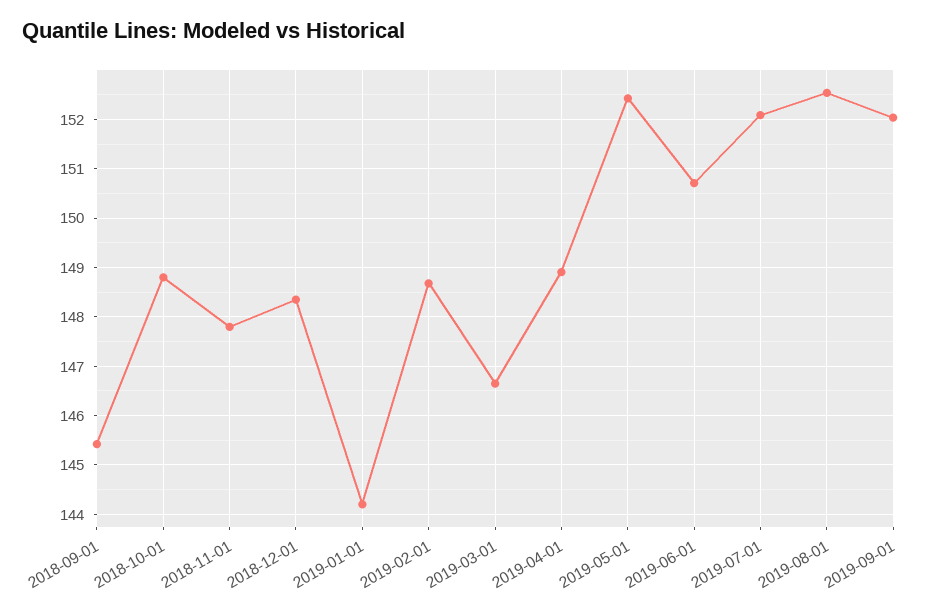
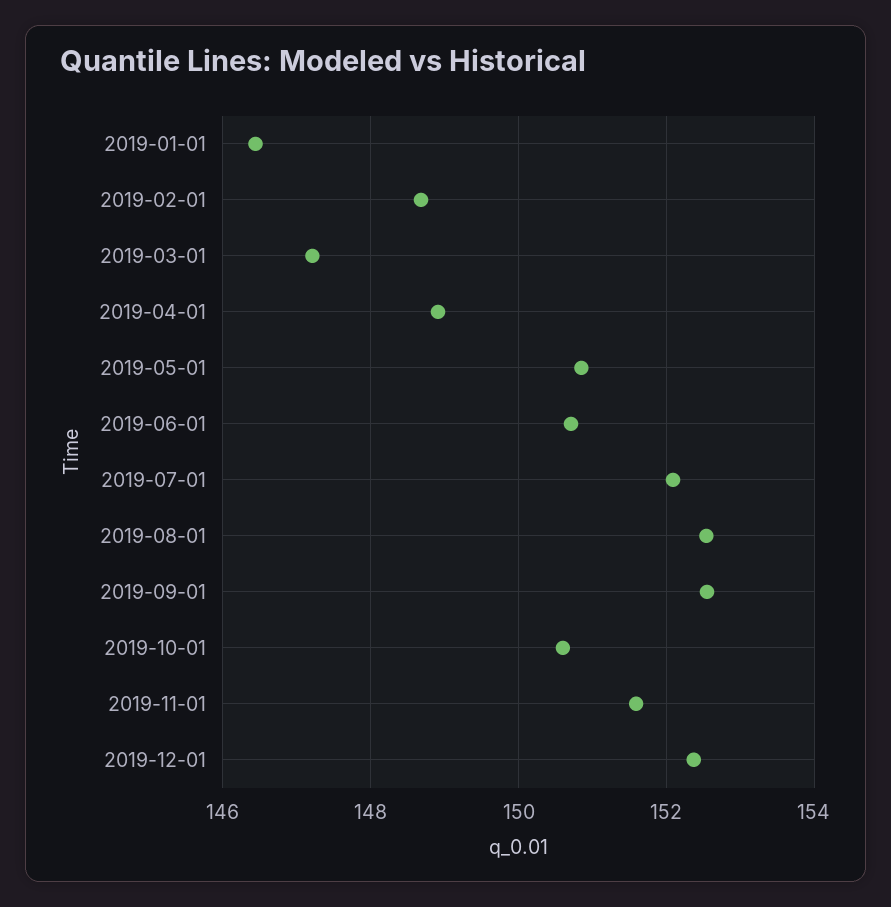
2018-09-01: 145.4 -> none
2018-10-01: 148.8 -> none
2018-11-01: 147.8 -> none
2018-12-01: 148.4 -> none
2019-01-01: 144.2 -> 146.4
2019-03-01: 146.6 -> 147.2
2019-05-01: 152.4 -> 150.8
2019-09-01: 152 -> 152.6
2019-10-01: none -> 150.6
2019-11-01: none -> 151.6
2019-12-01: none -> 152.4

